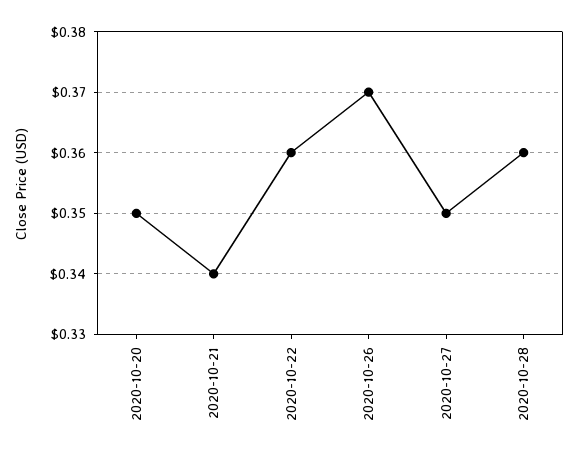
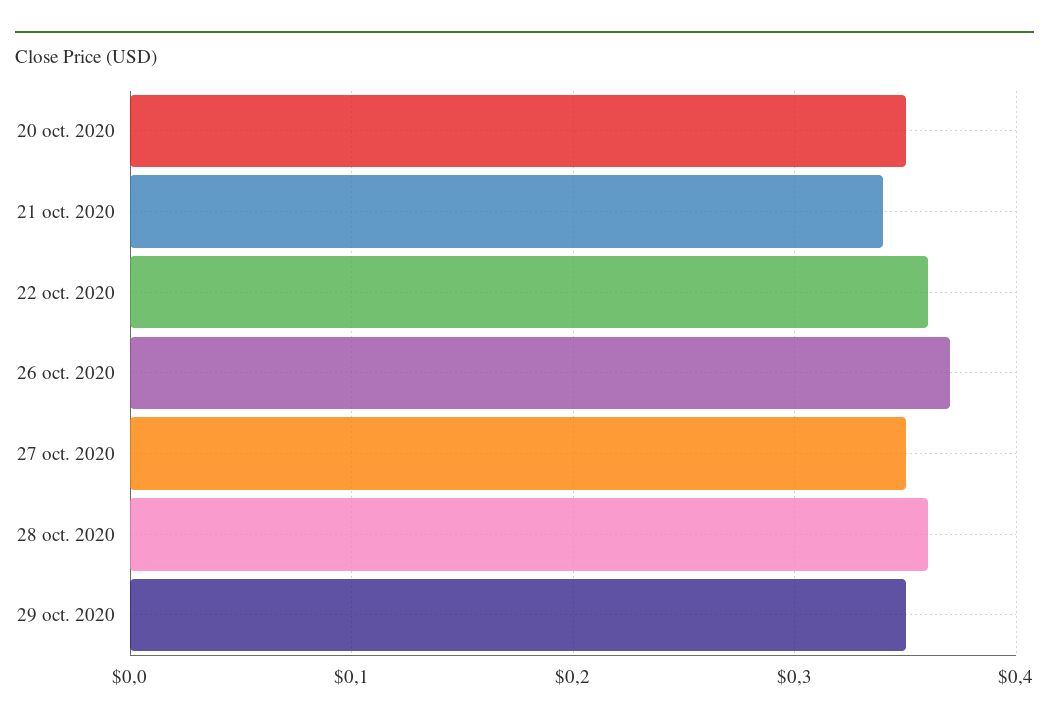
29 oct. 2020: none -> 0.35

